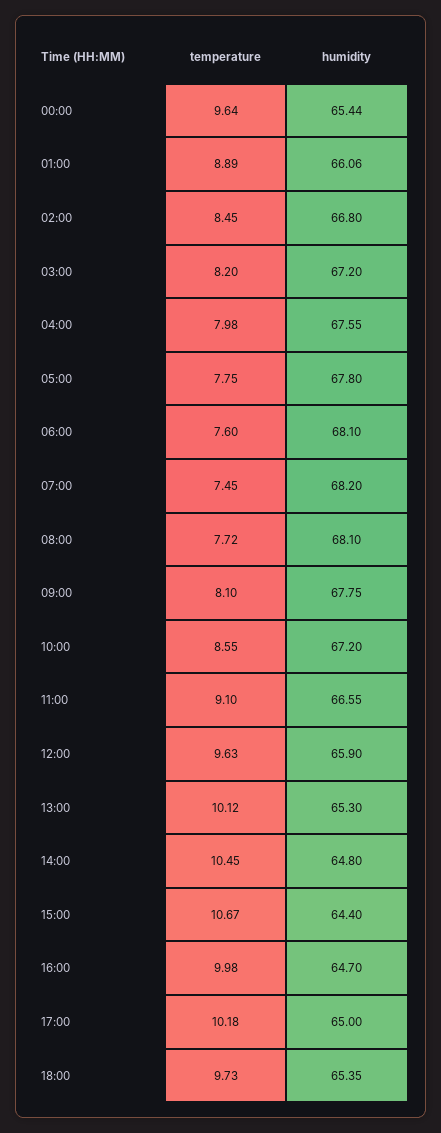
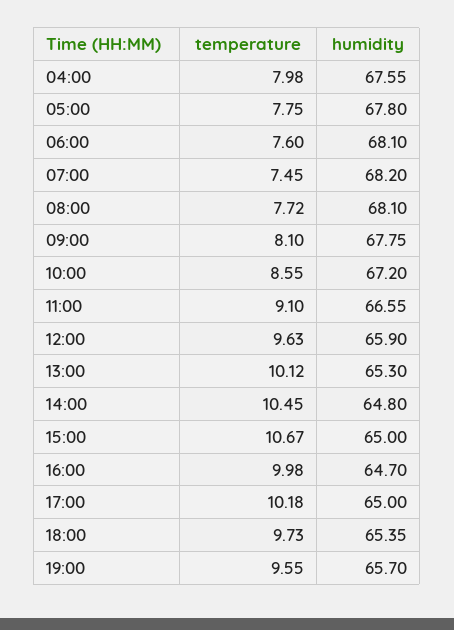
temperature, 00:00: 9.64 -> none
humidity, 00:00: 65.44 -> none
temperature, 01:00: 8.89 -> none
humidity, 01:00: 66.06 -> none
temperature, 02:00: 8.45 -> none
humidity, 02:00: 66.8 -> none
temperature, 03:00: 8.2 -> none
humidity, 03:00: 67.2 -> none
humidity, 15:00: 64.4 -> 65
temperature, 19:00: none -> 9.55
humidity, 19:00: none -> 65.7

